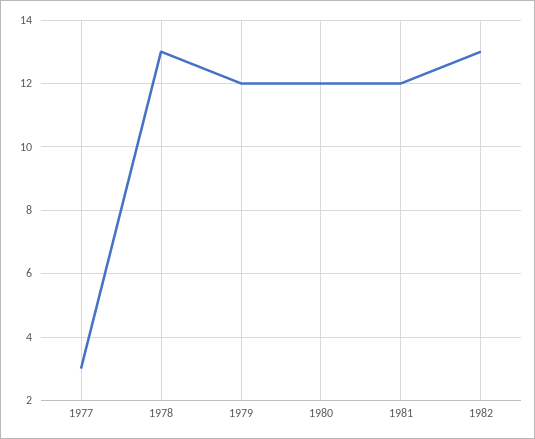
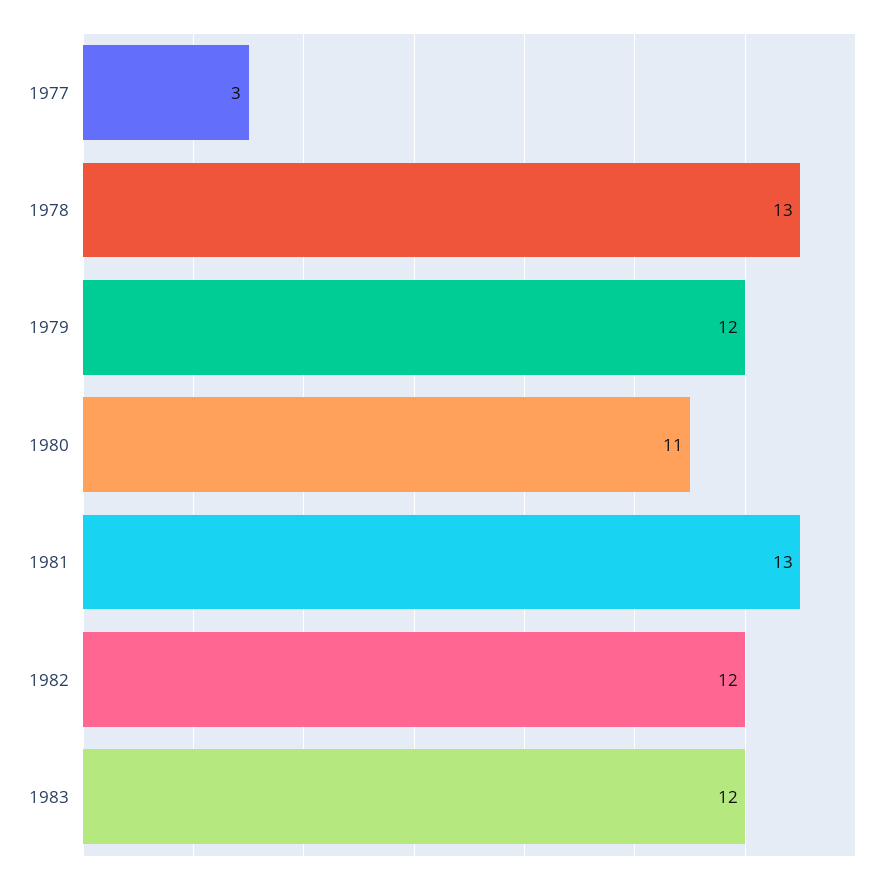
1980: 12 -> 11
1981: 12 -> 13
1982: 13 -> 12
1983: none -> 12

